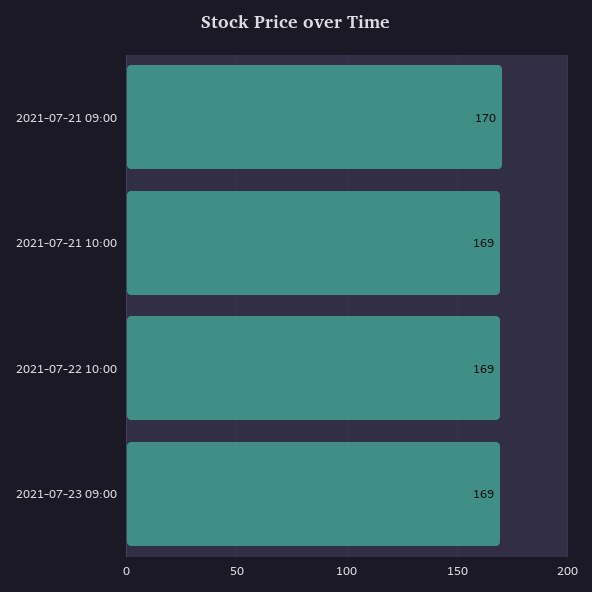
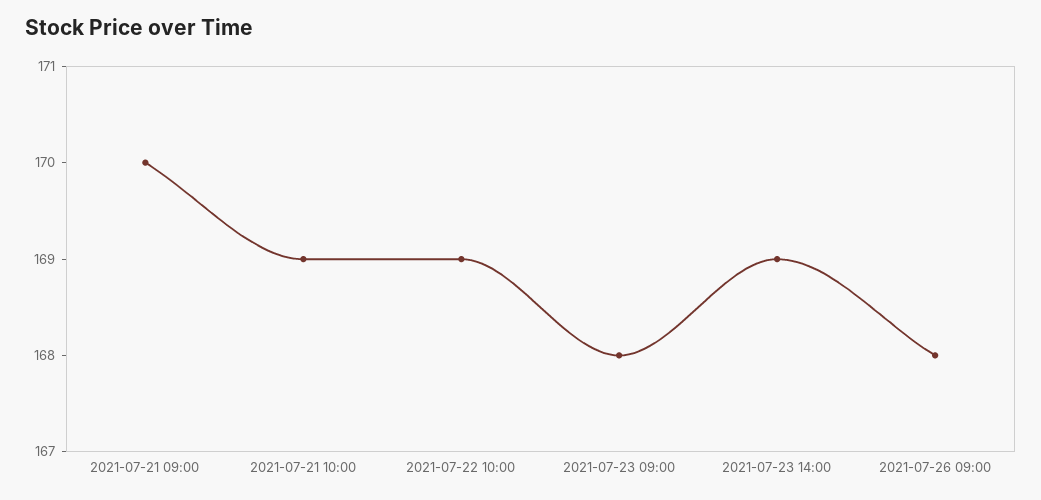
2021-07-23 09:00: 169 -> 168
2021-07-23 14:00: none -> 169
2021-07-26 09:00: none -> 168

